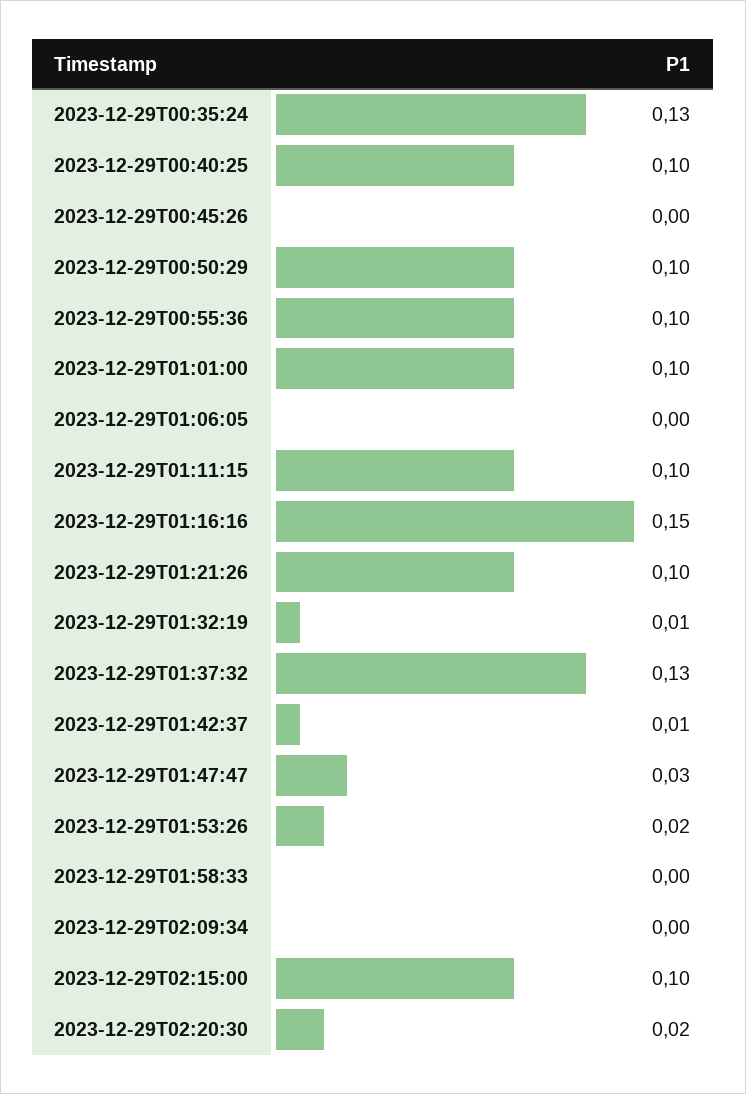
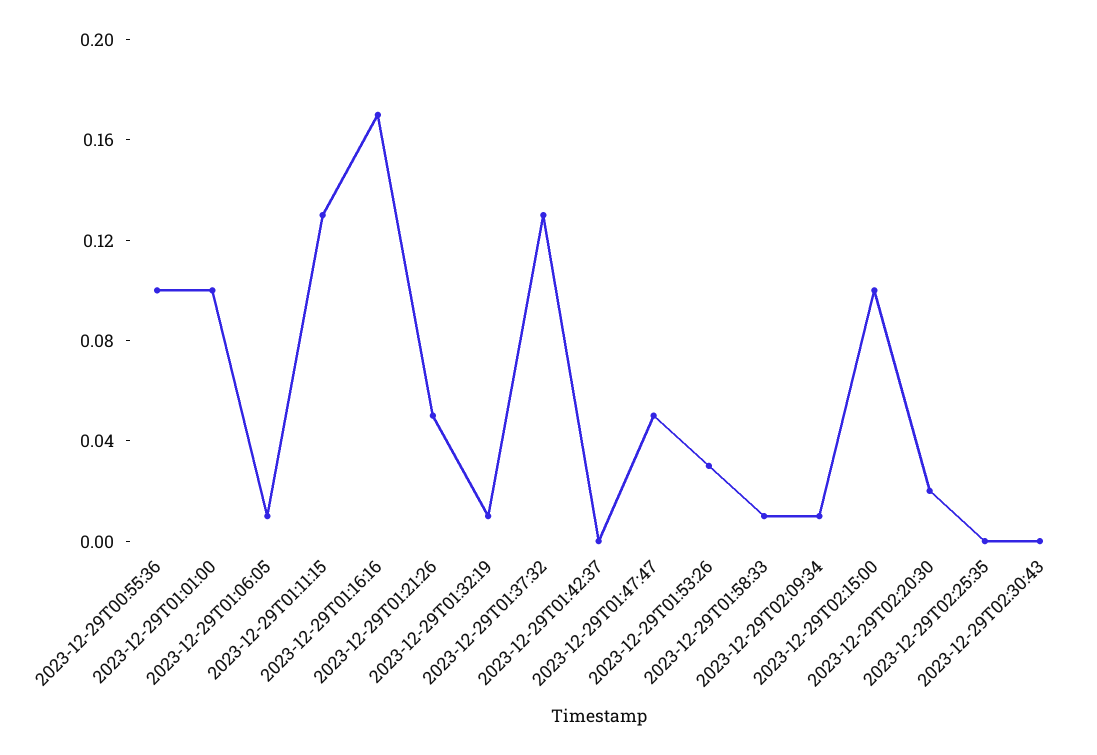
2023-12-29T00:35:24: 0.13 -> none
2023-12-29T00:40:25: 0.1 -> none
2023-12-29T00:45:26: 0 -> none
2023-12-29T00:50:29: 0.1 -> none
2023-12-29T01:06:05: 0 -> 0.01
2023-12-29T01:11:15: 0.1 -> 0.13
2023-12-29T01:16:16: 0.15 -> 0.17
2023-12-29T01:21:26: 0.1 -> 0.05
2023-12-29T01:42:37: 0.01 -> 0
2023-12-29T01:47:47: 0.03 -> 0.05
2023-12-29T01:53:26: 0.02 -> 0.03
2023-12-29T01:58:33: 0 -> 0.01
2023-12-29T02:09:34: 0 -> 0.01
2023-12-29T02:25:35: none -> 0
2023-12-29T02:30:43: none -> 0

